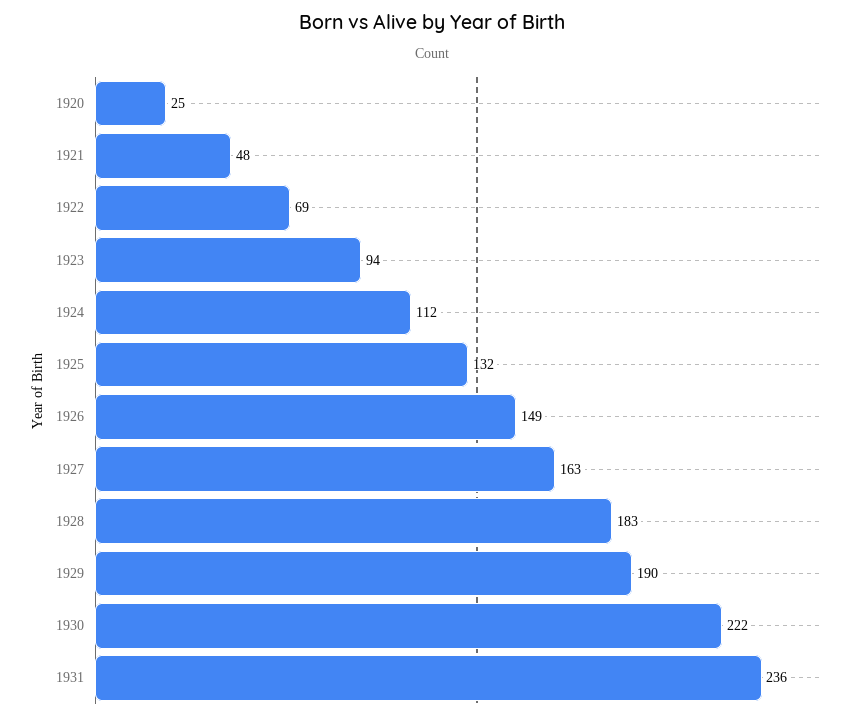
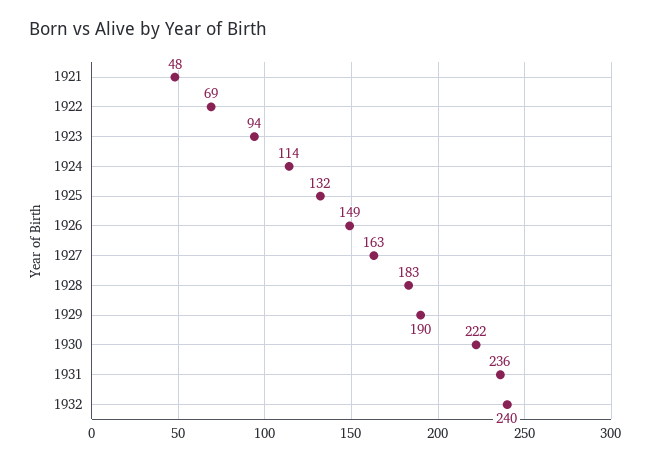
1920: 25 -> none
1924: 112 -> 114
1932: none -> 240

